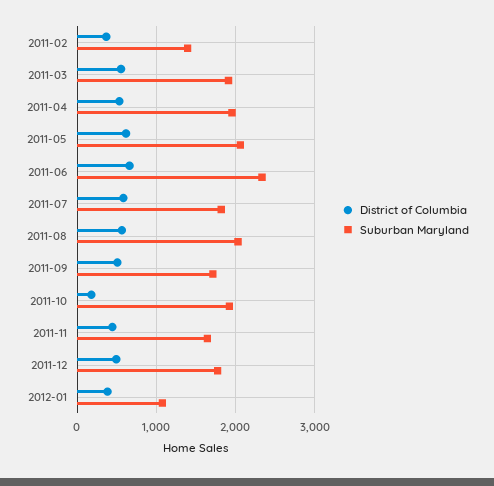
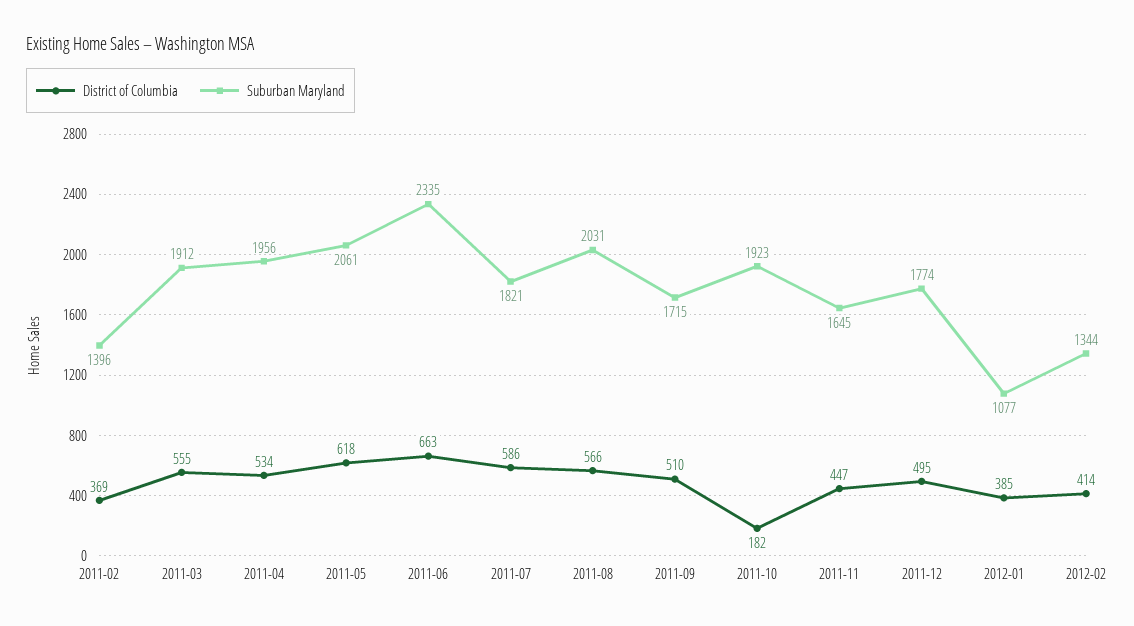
District of Columbia, 2012-02: none -> 414
Suburban Maryland, 2012-02: none -> 1344

